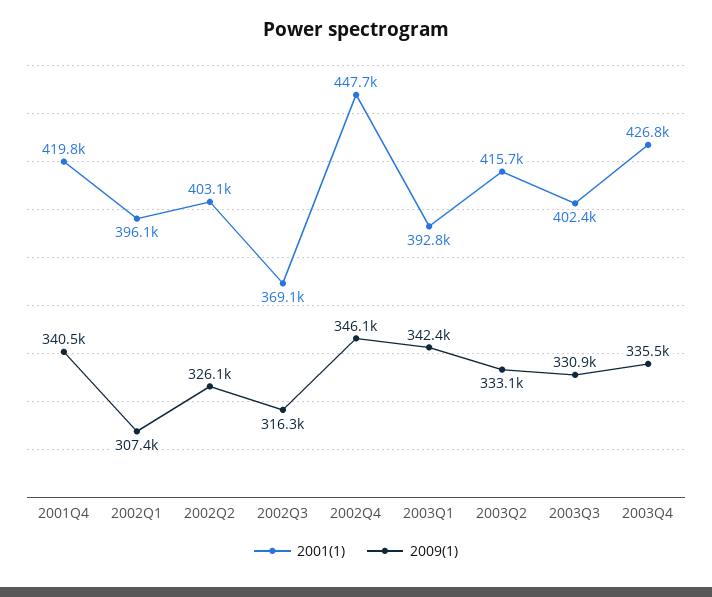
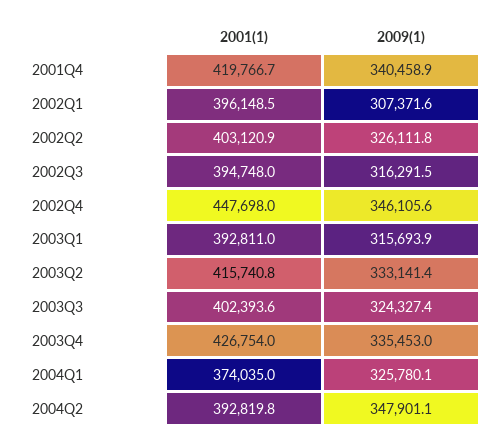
2001(1), 2002Q3: 369100 -> 394748
2009(1), 2003Q1: 342400 -> 315693.9
2009(1), 2003Q3: 330900 -> 324327.4
2001(1), 2004Q1: none -> 374035
2009(1), 2004Q1: none -> 325780.1
2001(1), 2004Q2: none -> 392819.8
2009(1), 2004Q2: none -> 347901.1

